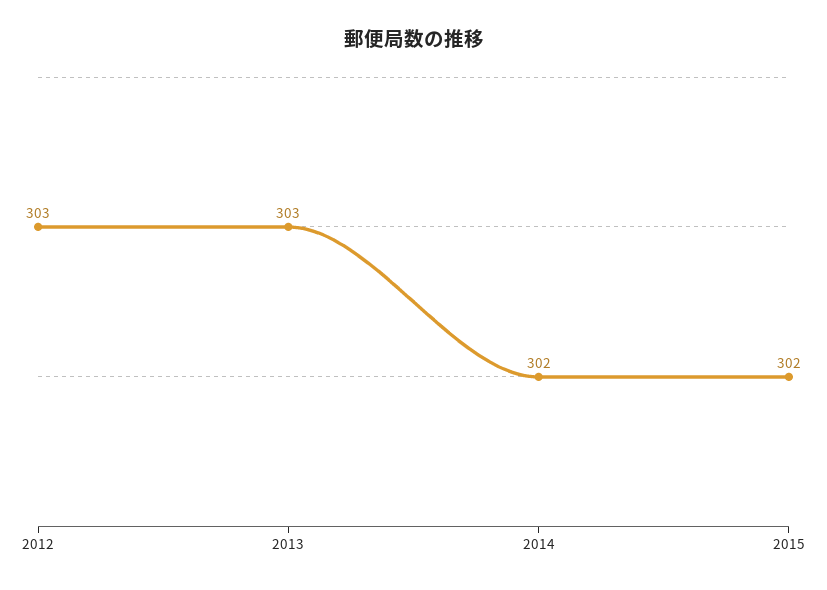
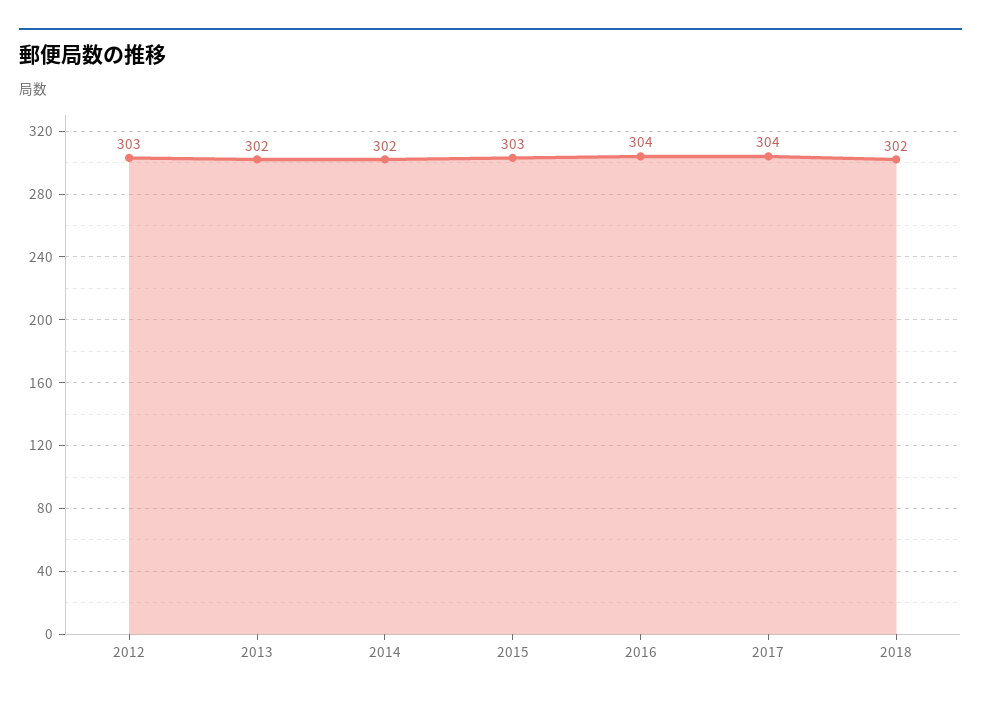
2013: 303 -> 302
2015: 302 -> 303
2016: none -> 304
2017: none -> 304
2018: none -> 302

